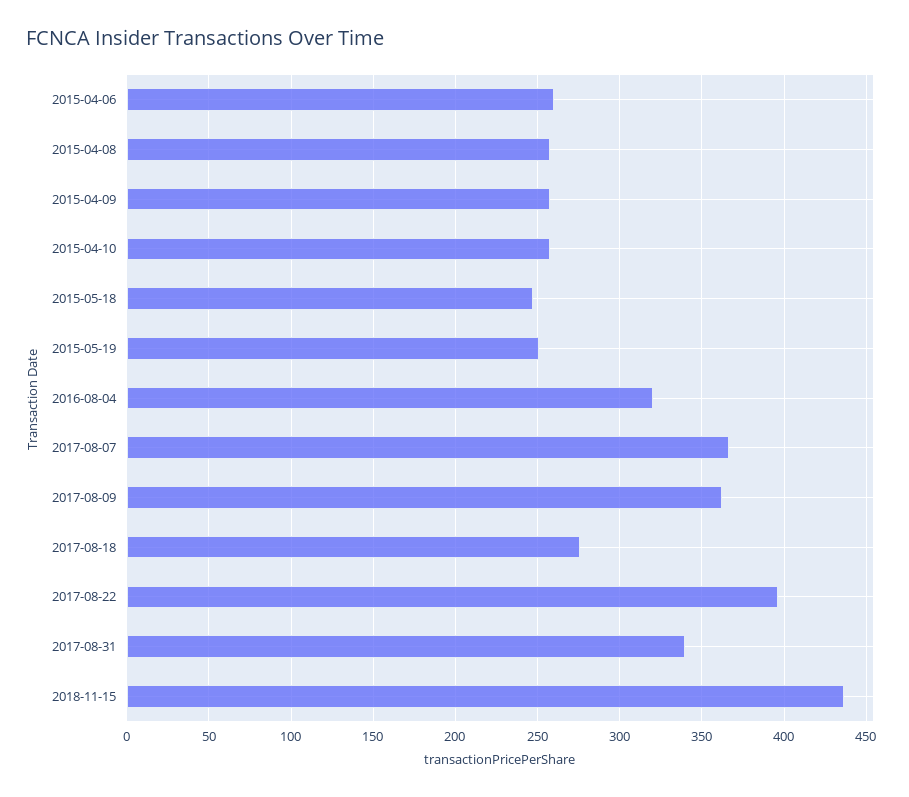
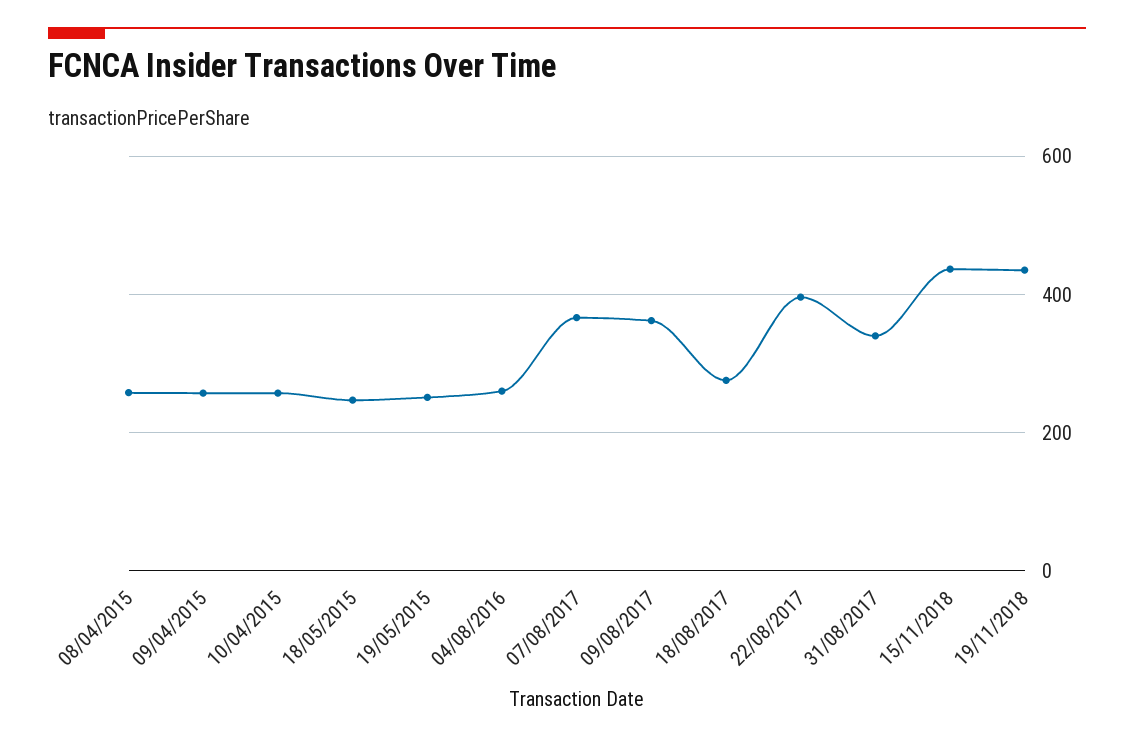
2015-04-06: 260 -> none
2016-08-04: 320 -> 260
19/11/2018: none -> 440

